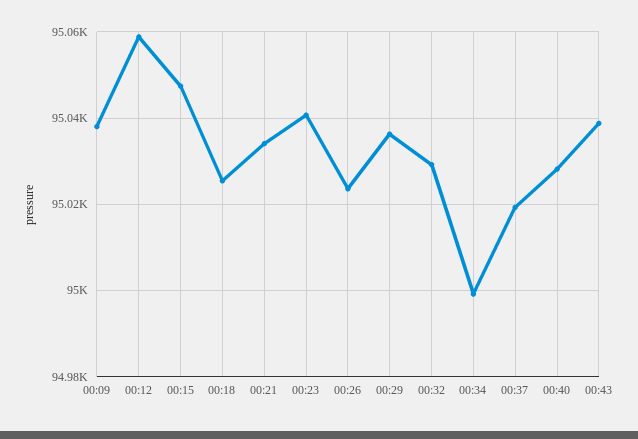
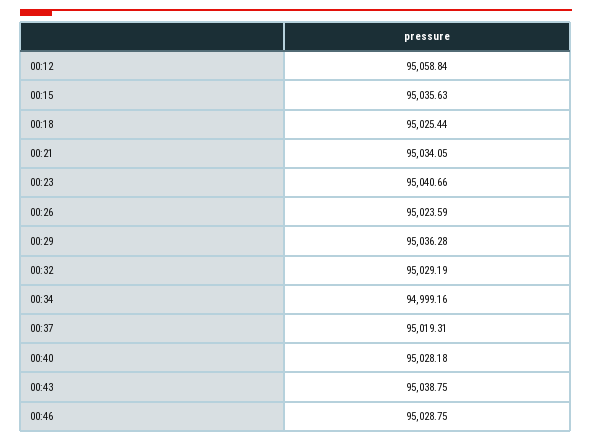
00:09: 95038 -> none
00:15: 95048 -> 95035.63
00:46: none -> 95028.75

